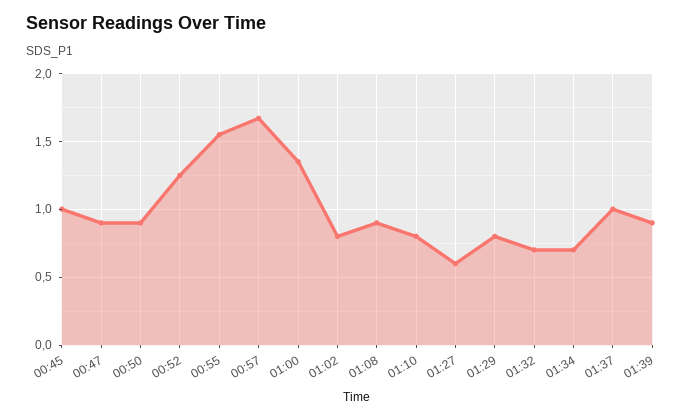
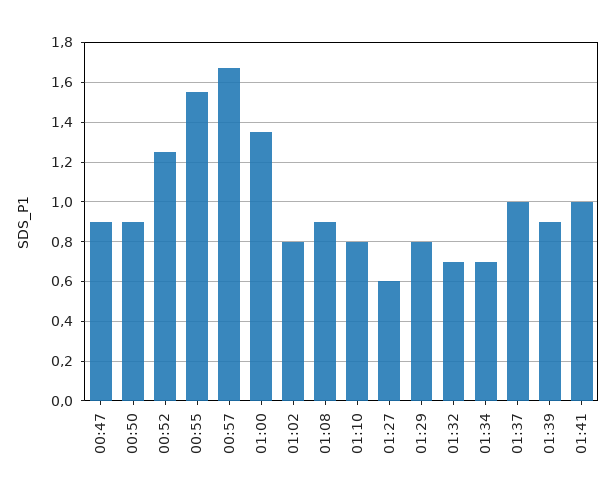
00:45: 1 -> none
01:41: none -> 1

